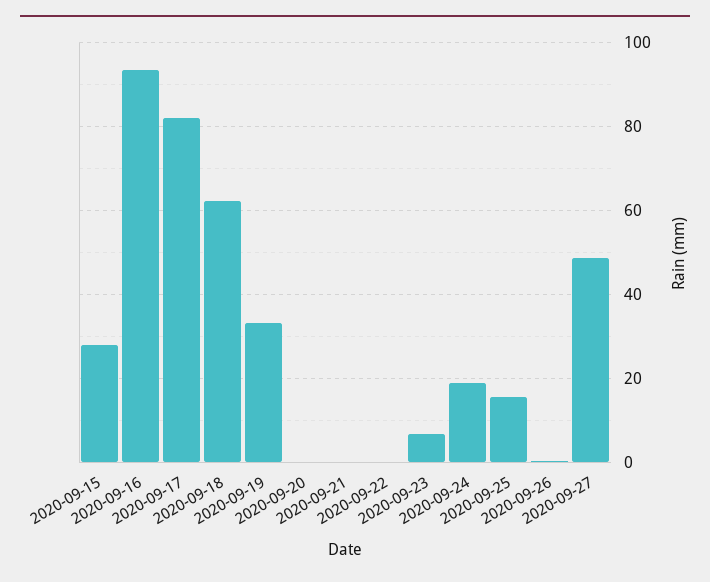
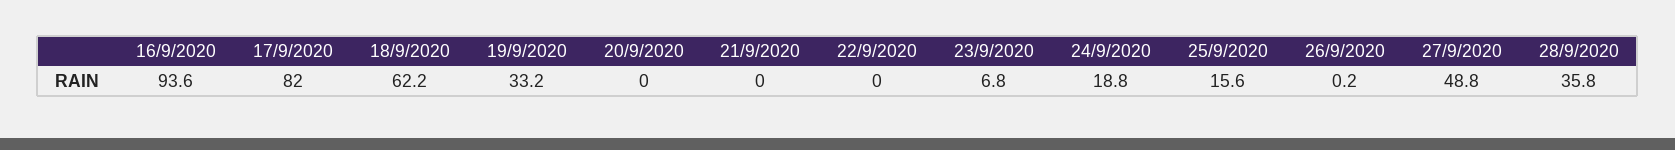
2020-09-15: 28 -> none
28/9/2020: none -> 35.8

